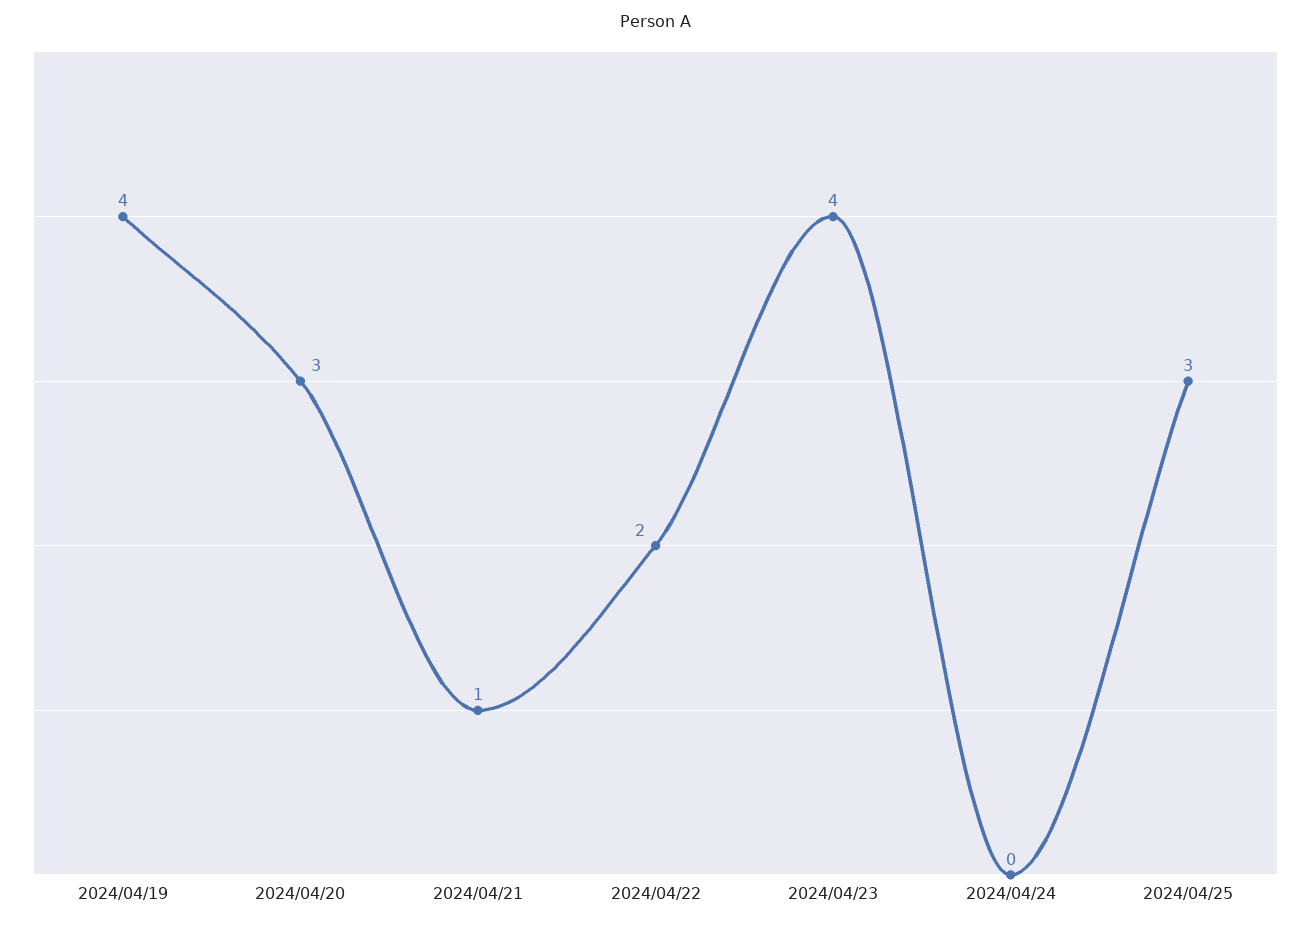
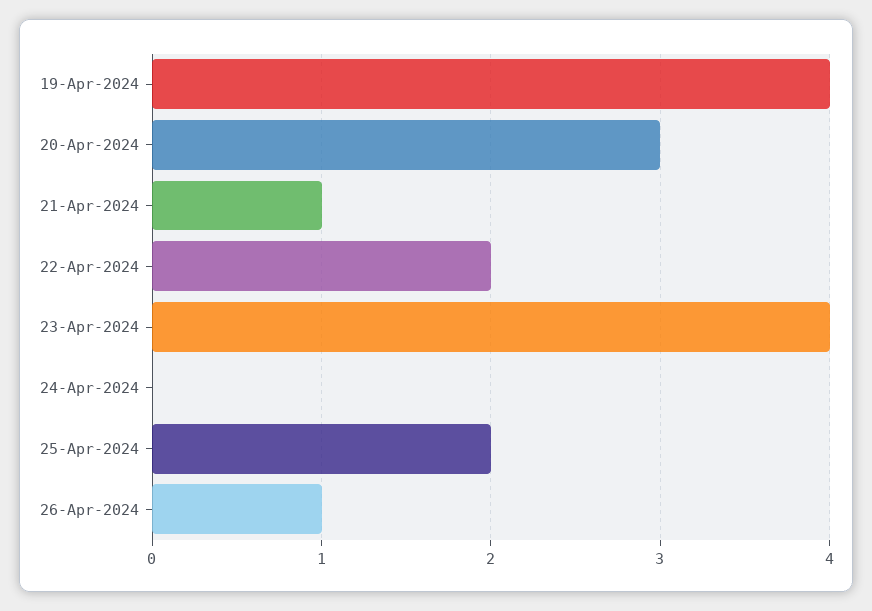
2024/04/25: 3 -> 2
26-Apr-2024: none -> 1

